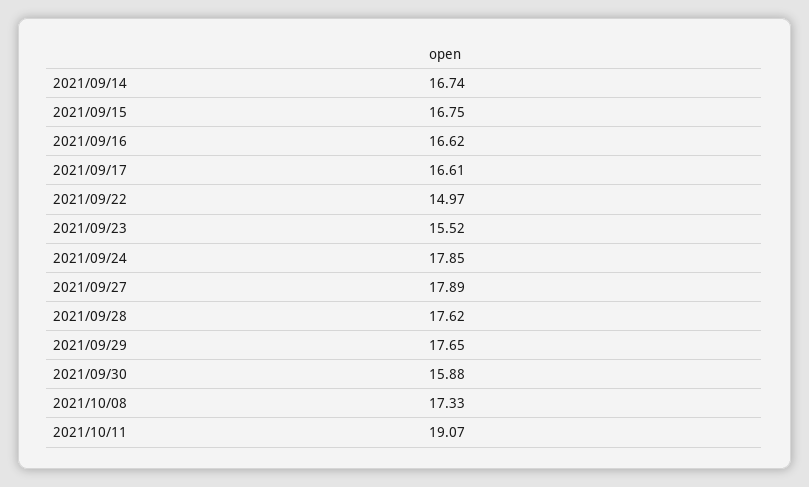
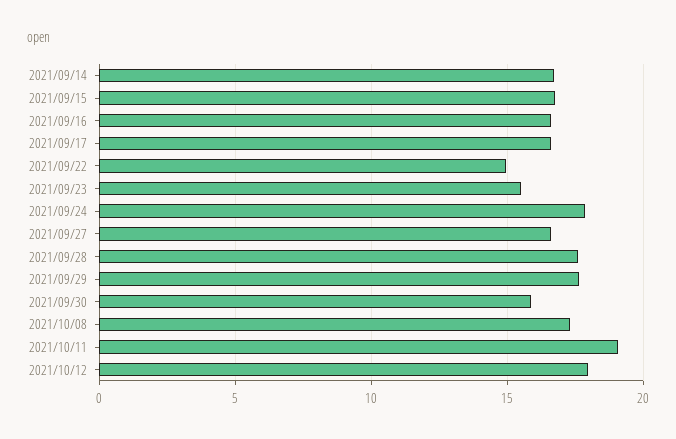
2021/09/27: 17.89 -> 16.5
2021/10/12: none -> 18

